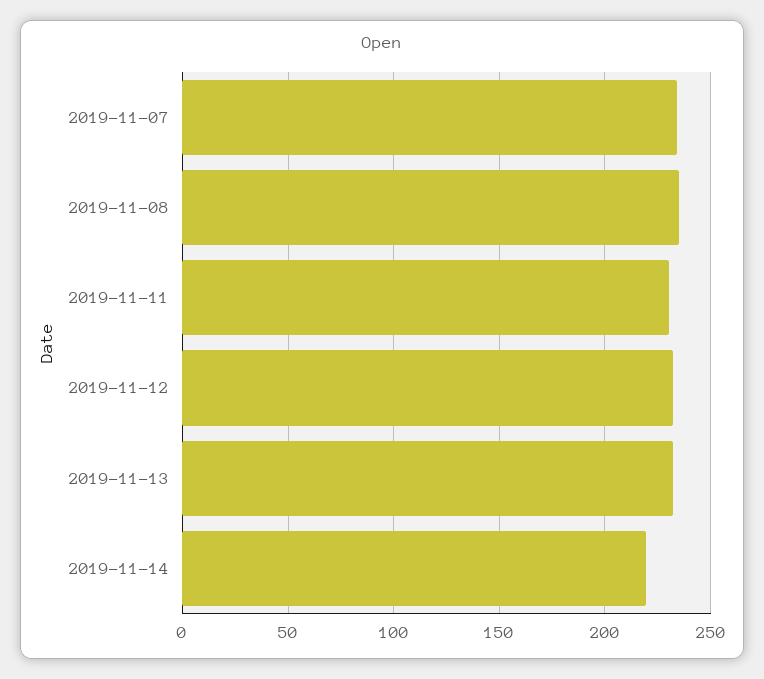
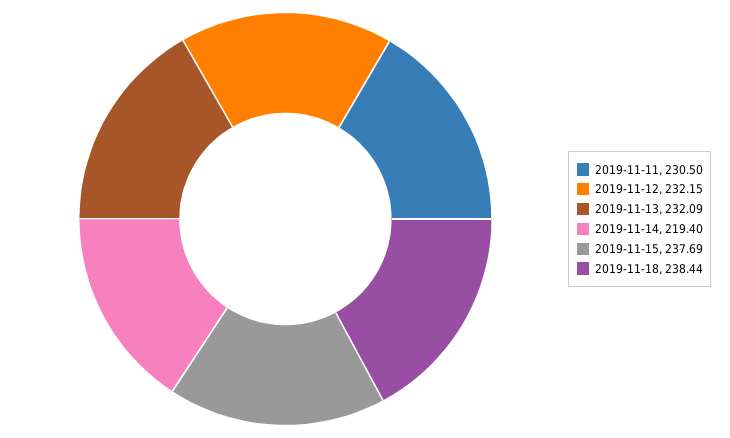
2019-11-07: 235 -> none
2019-11-08: 235 -> none
2019-11-15: none -> 237.69
2019-11-18: none -> 238.44

